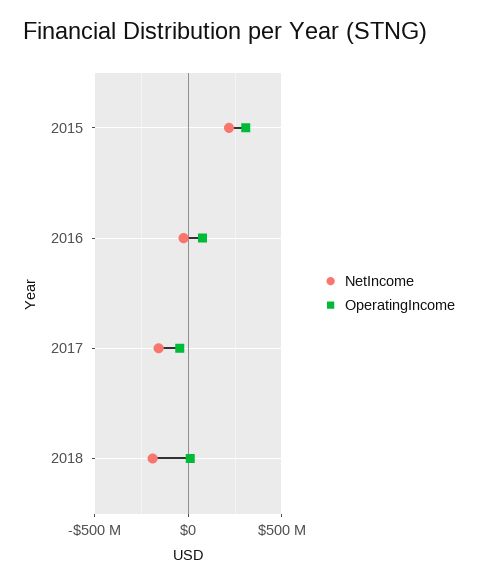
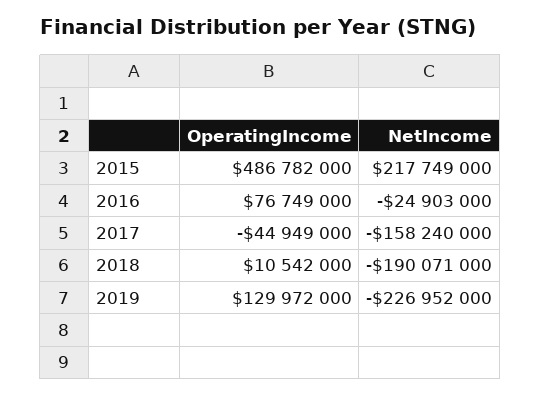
OperatingIncome, 2015: 300000000 -> 486782000
OperatingIncome, 2019: none -> 129972000
NetIncome, 2019: none -> -226952000

